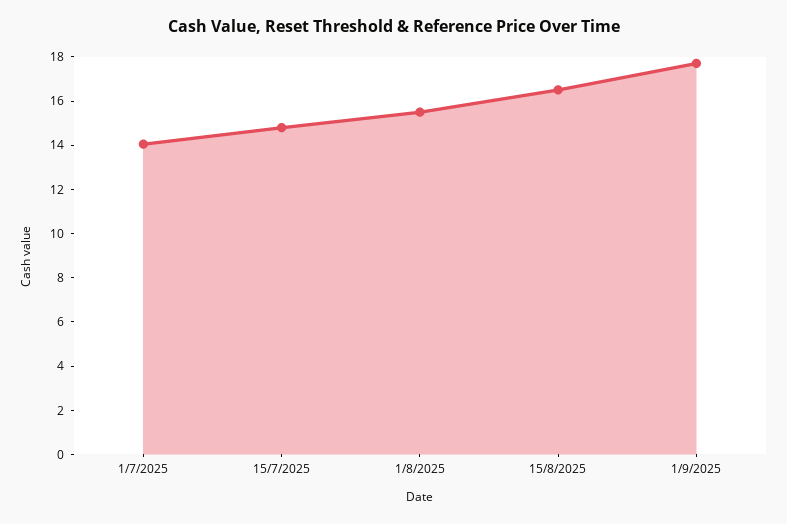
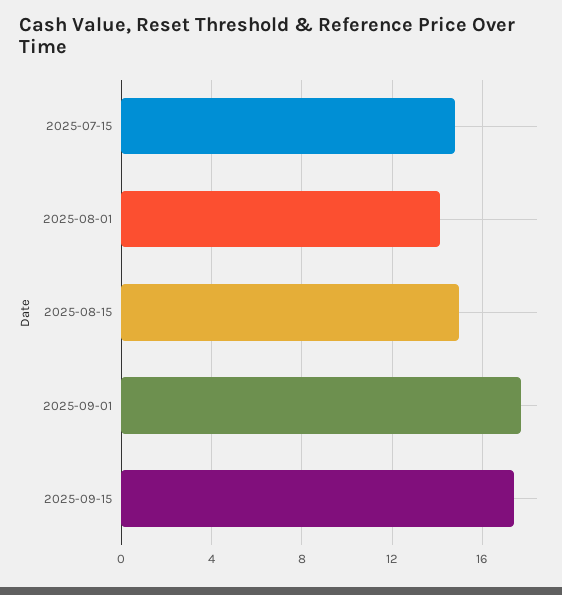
1/7/2025: 14 -> none
1/8/2025: 15.5 -> 14
15/8/2025: 16.5 -> 15
2025-09-15: none -> 17.5

